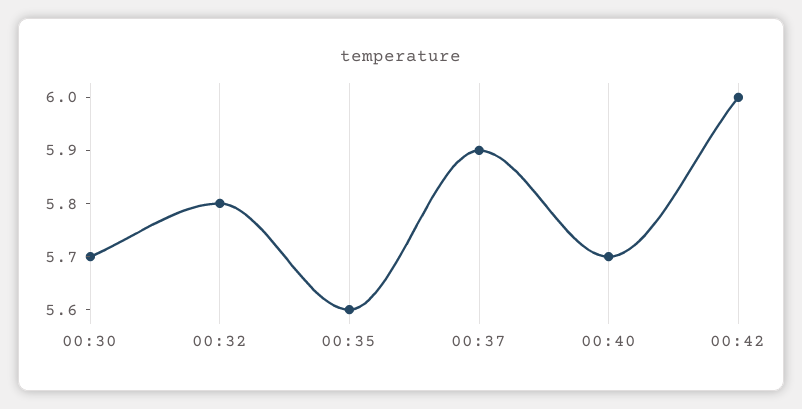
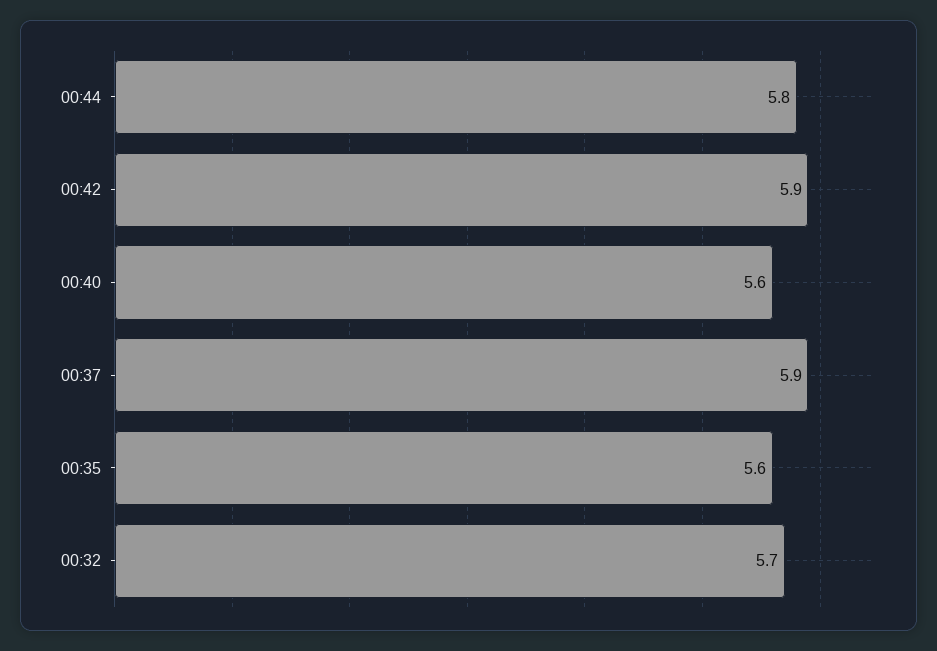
00:30: 5.7 -> none
00:32: 5.8 -> 5.7
00:40: 5.7 -> 5.6
00:42: 6 -> 5.9
00:44: none -> 5.8

